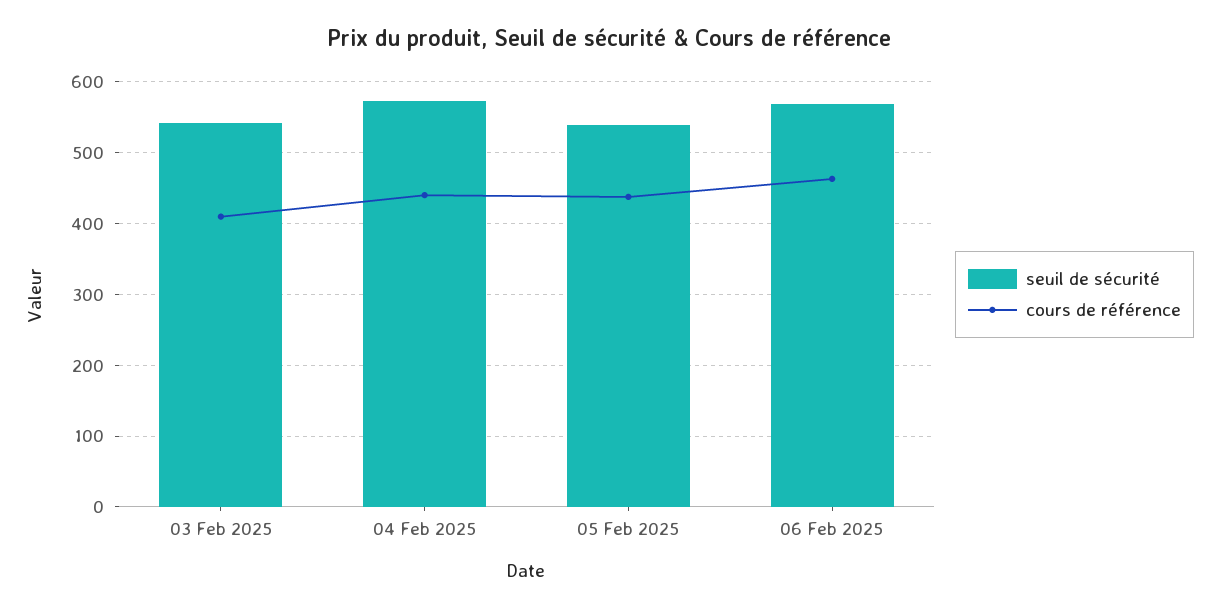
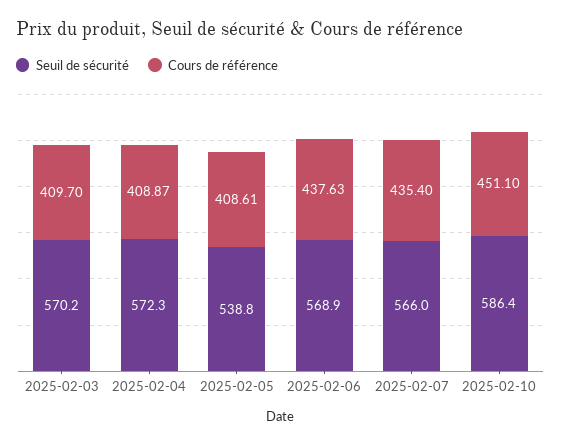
seuil de sécurité, 03 Feb 2025: 540 -> 570.2
cours de référence, 04 Feb 2025: 440 -> 408.87
cours de référence, 05 Feb 2025: 440 -> 408.61
cours de référence, 06 Feb 2025: 460 -> 437.63
seuil de sécurité, 2025-02-07: none -> 566
cours de référence, 2025-02-07: none -> 435.4
seuil de sécurité, 2025-02-10: none -> 586.4
cours de référence, 2025-02-10: none -> 451.1

